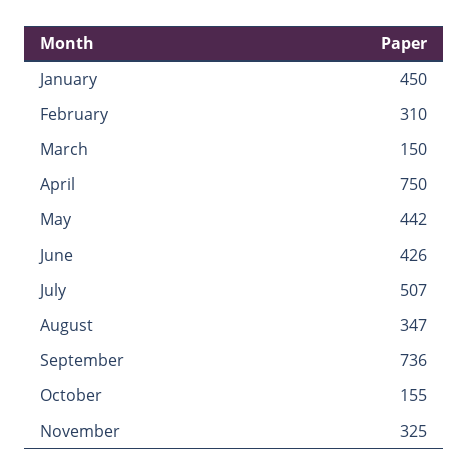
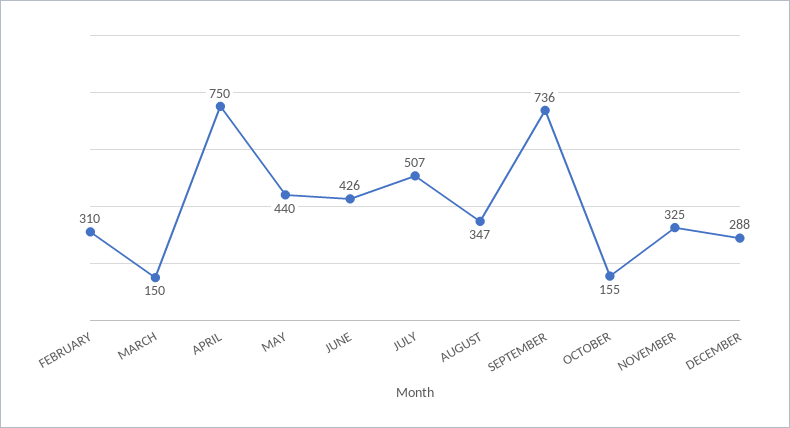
January: 450 -> none
May: 442 -> 440
DECEMBER: none -> 288

